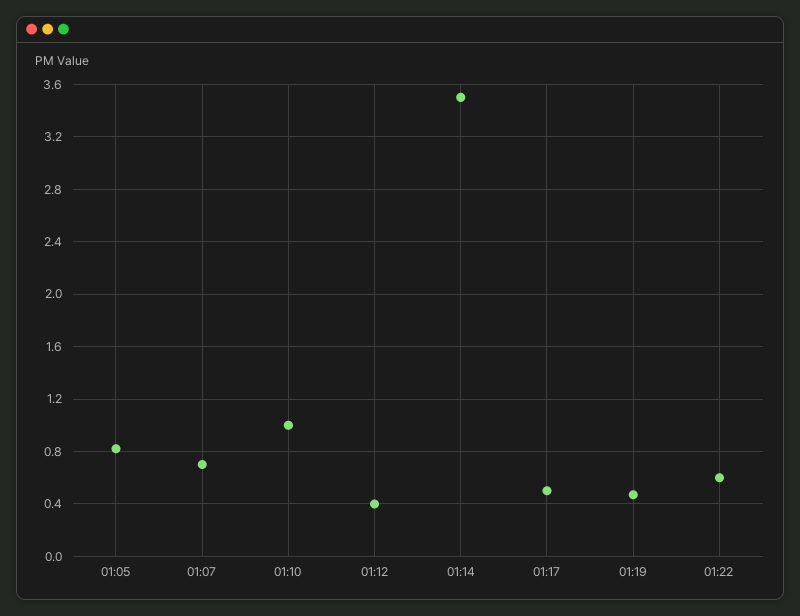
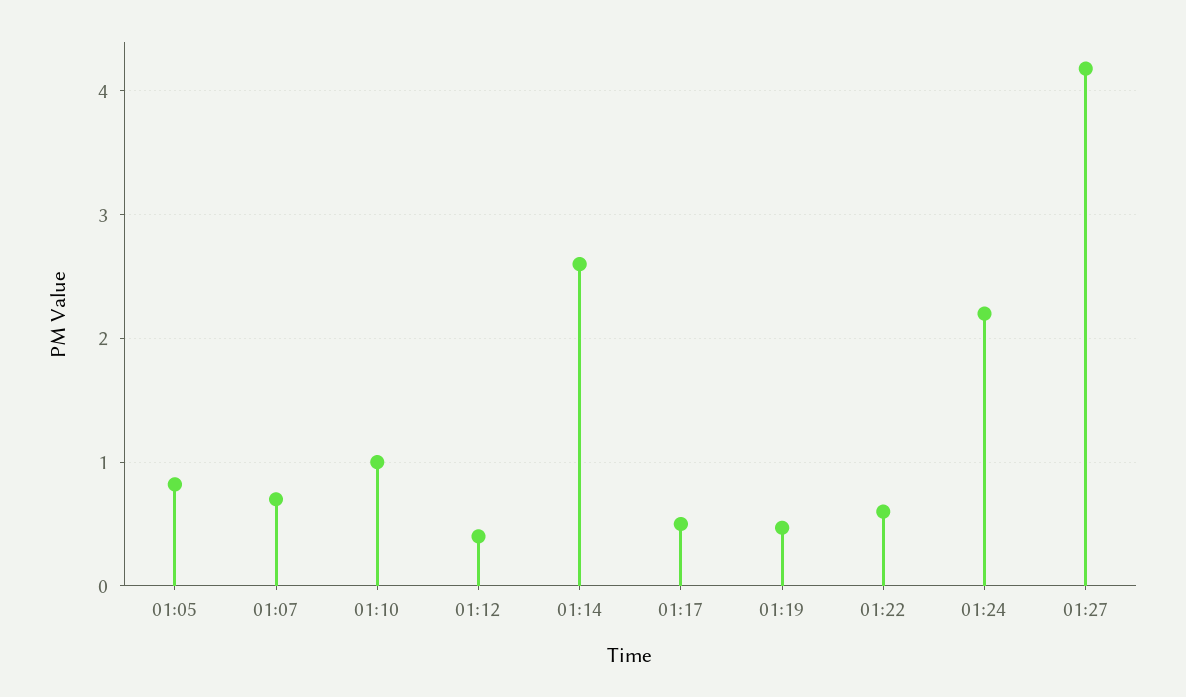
01:14: 3.5 -> 2.6
01:24: none -> 2.2
01:27: none -> 4.2

